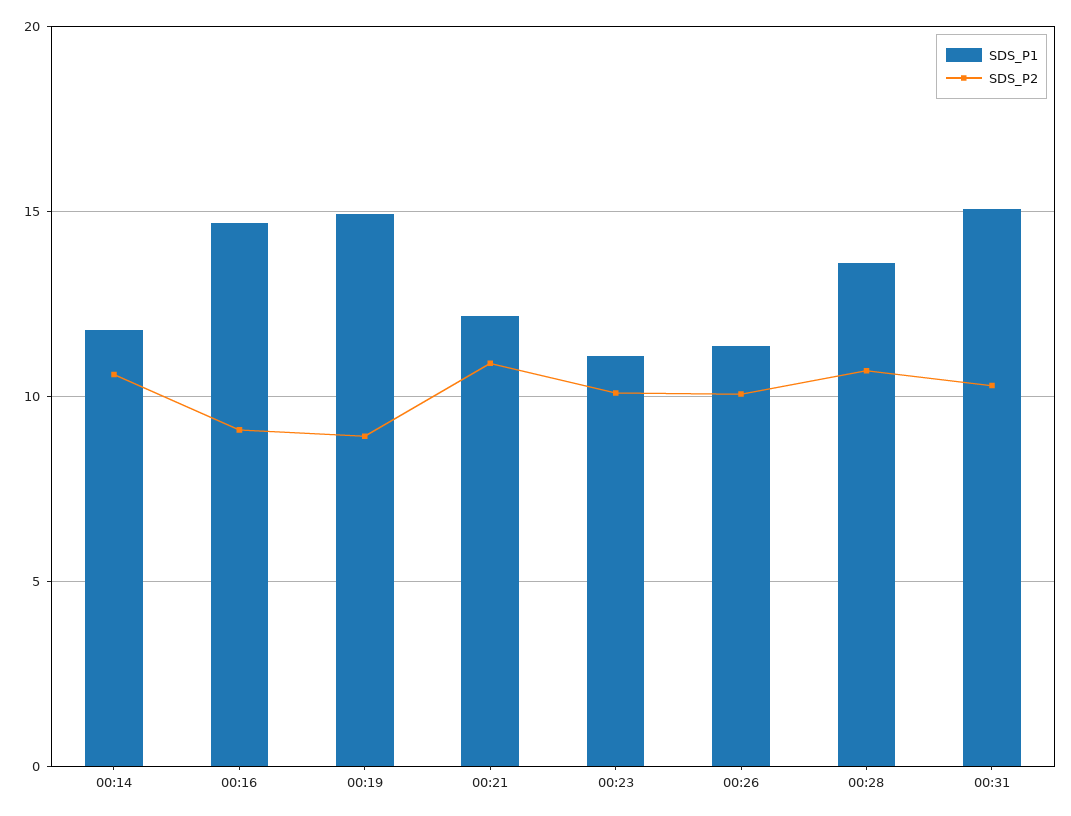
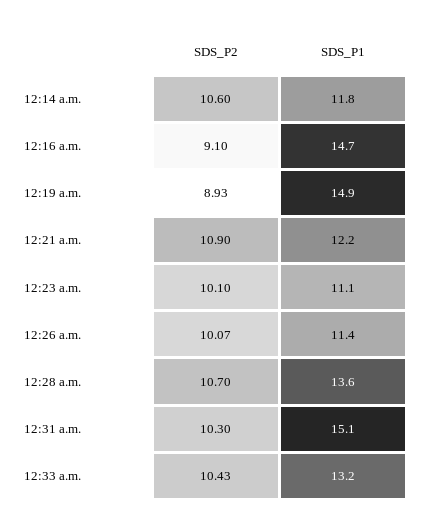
SDS_P2, 12:33 a.m.: none -> 10.43
SDS_P1, 12:33 a.m.: none -> 13.2

